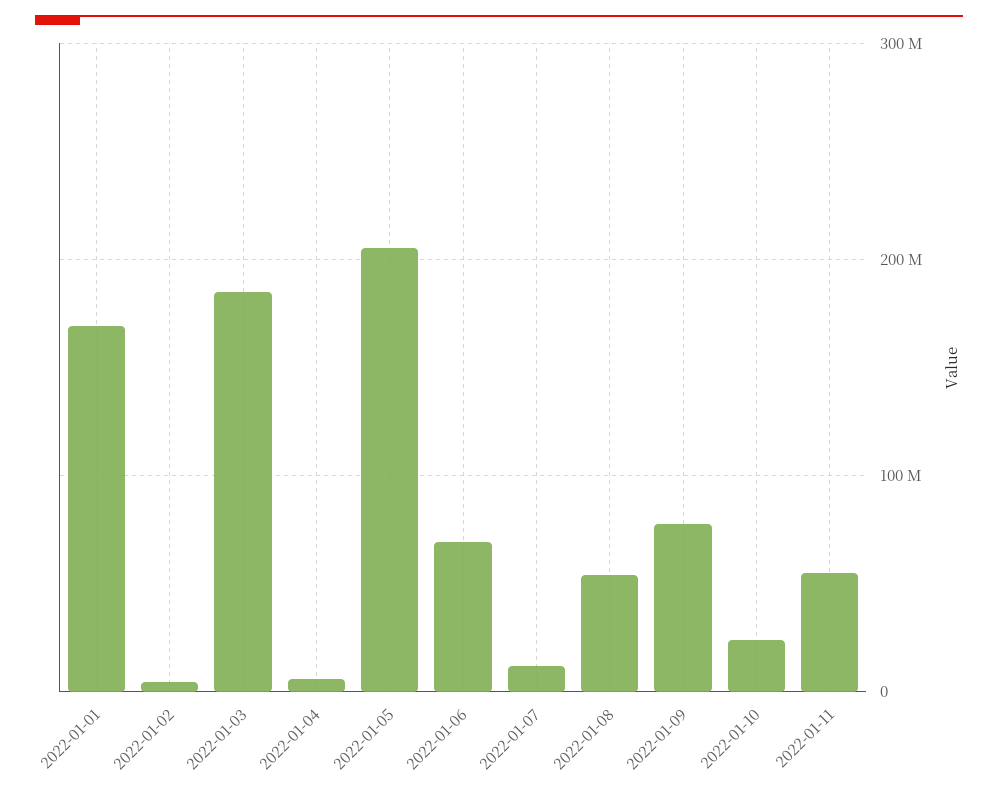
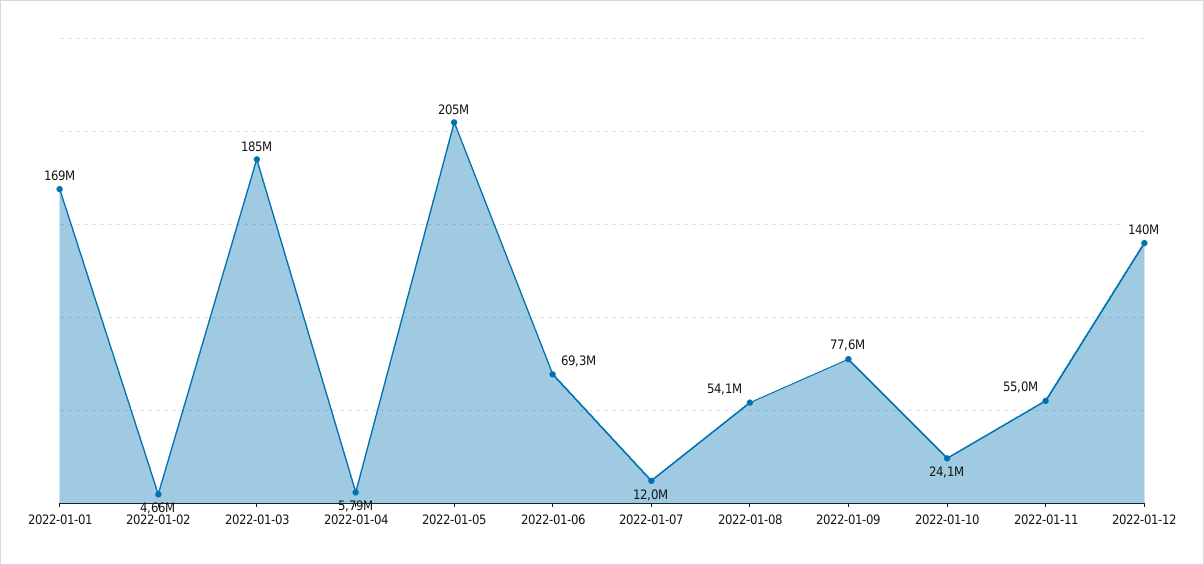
2022-01-12: none -> 140000000

